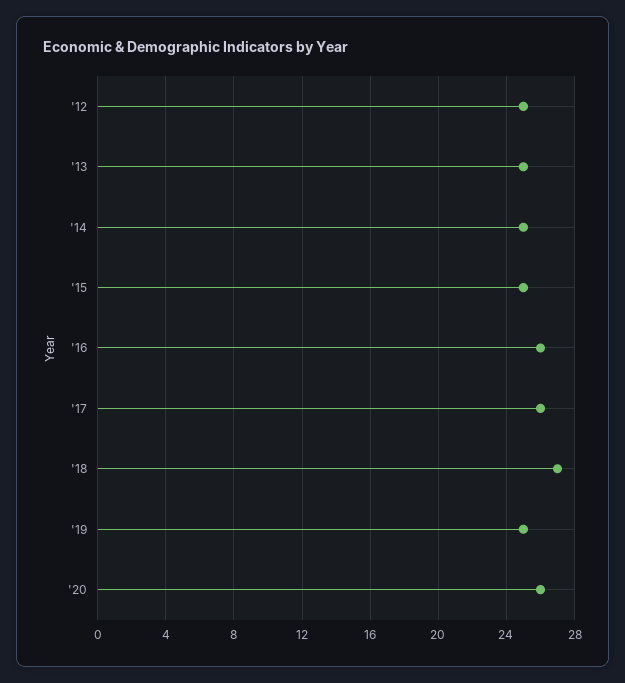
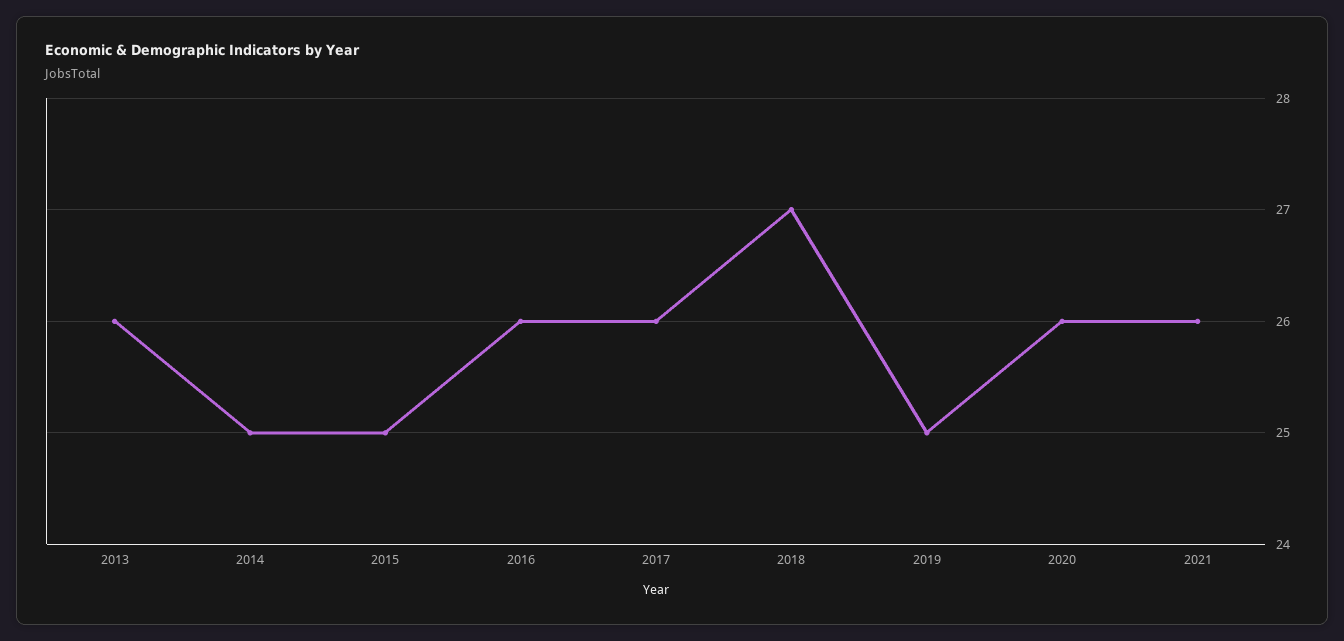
'12: 25 -> none
'13: 25 -> 26
2021: none -> 26

